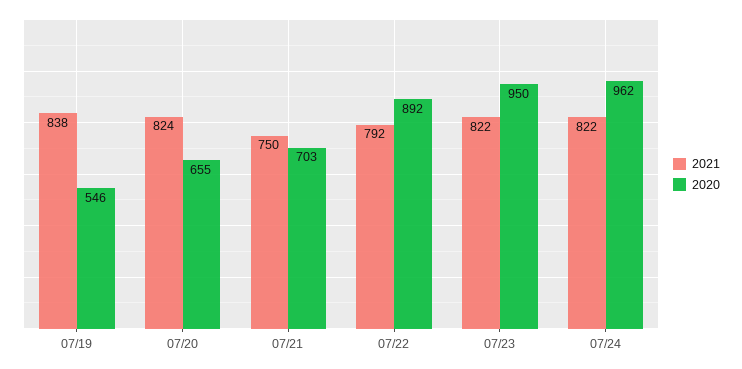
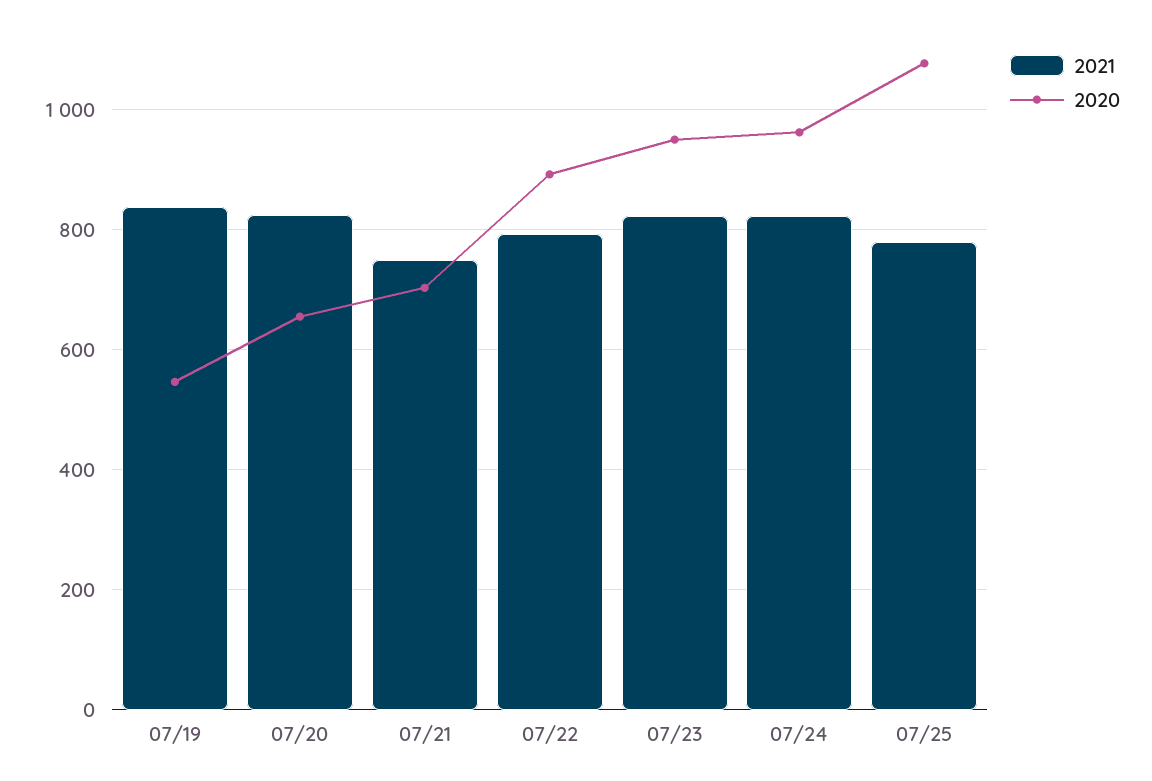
2021, 07/25: none -> 780
2020, 07/25: none -> 1080

